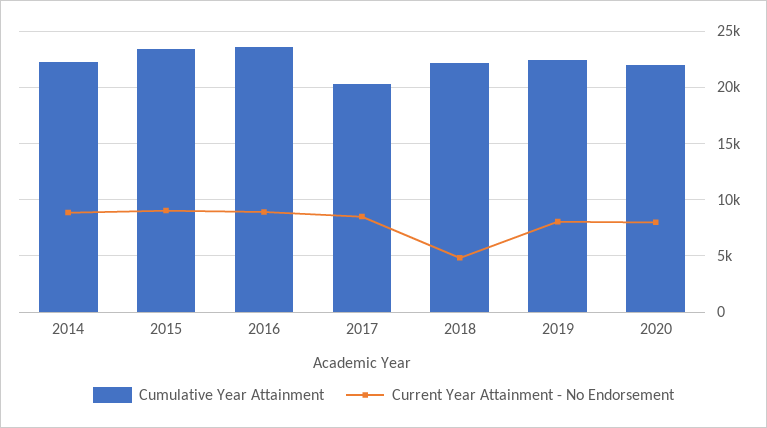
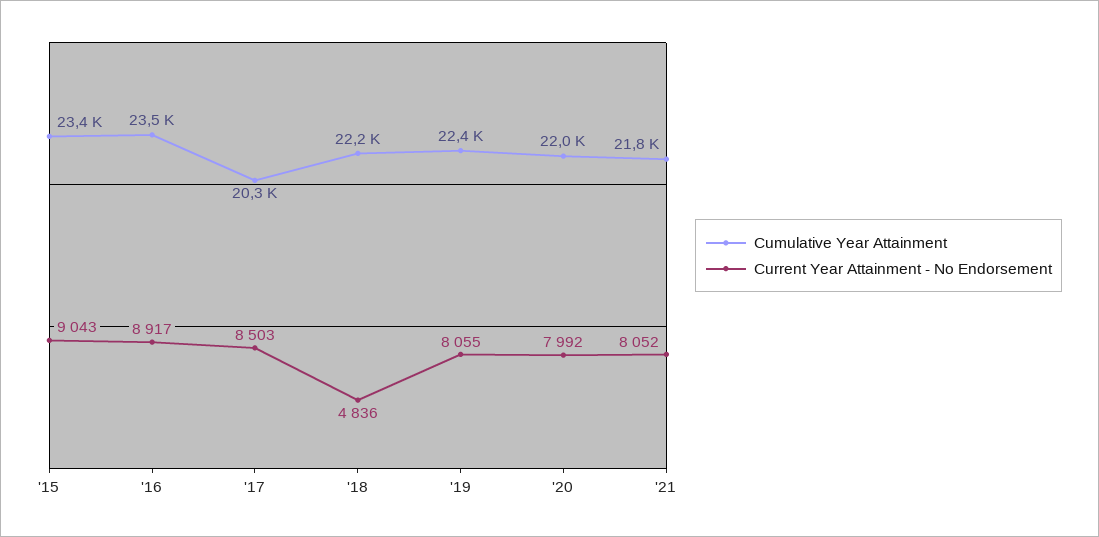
Cumulative Year Attainment, 2014: 22000 -> none
Current Year Attainment - No Endorsement, 2014: 9000 -> none
Cumulative Year Attainment, '21: none -> 21800
Current Year Attainment - No Endorsement, '21: none -> 8052

